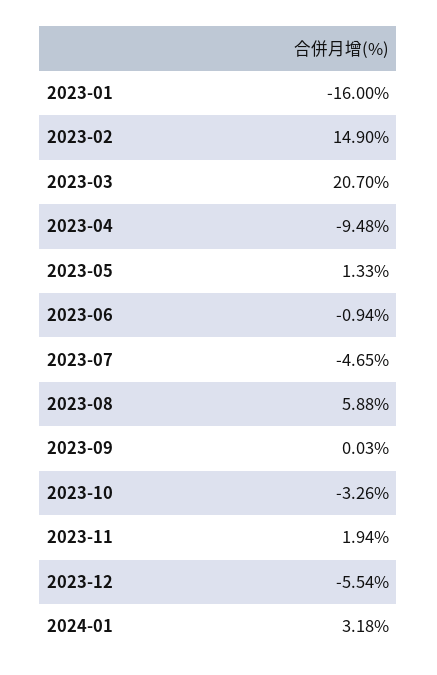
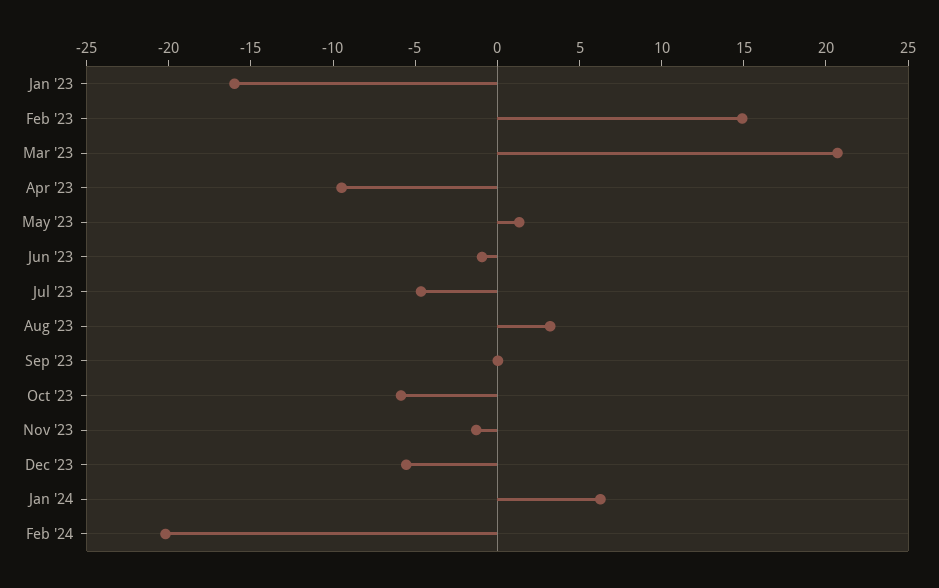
2023-08: 5.88 -> 3
2023-10: -3.26 -> -6
2023-11: 1.94 -> -1
2024-01: 3.18 -> 6
Feb '24: none -> -20

